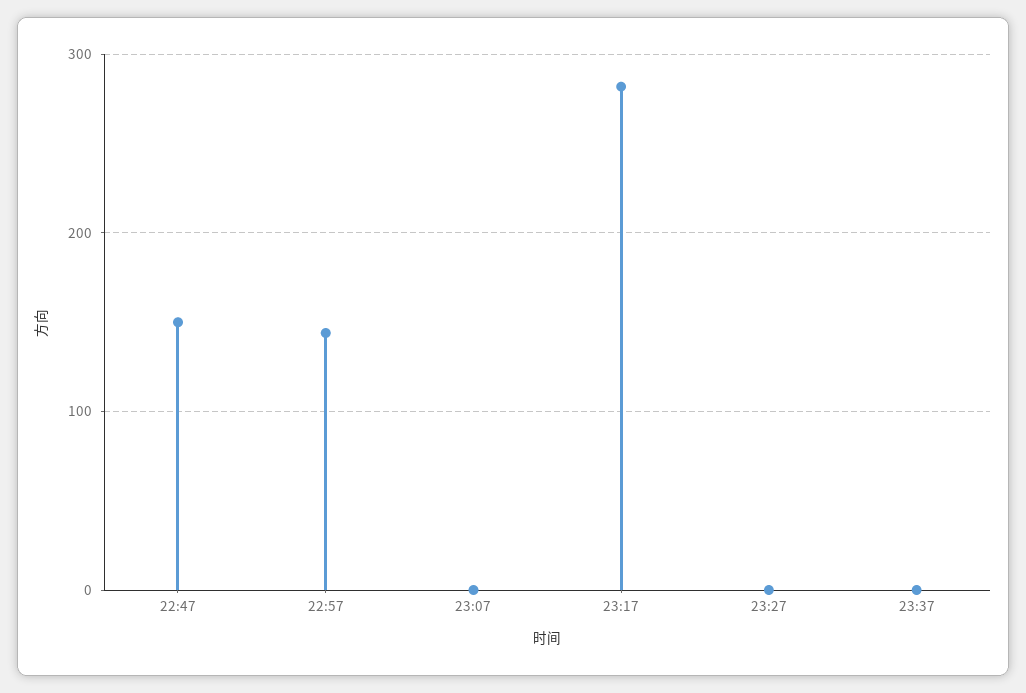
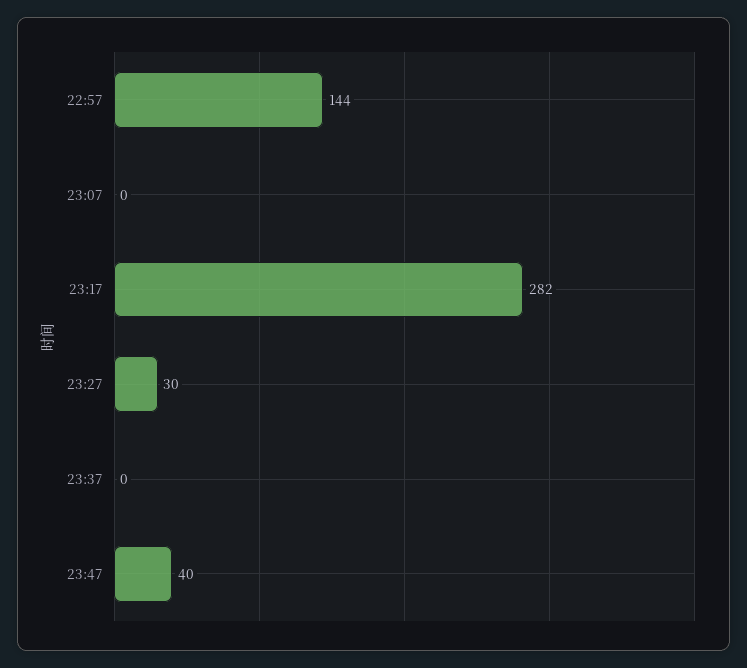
22:47: 150 -> none
23:27: 0 -> 30
23:47: none -> 40

